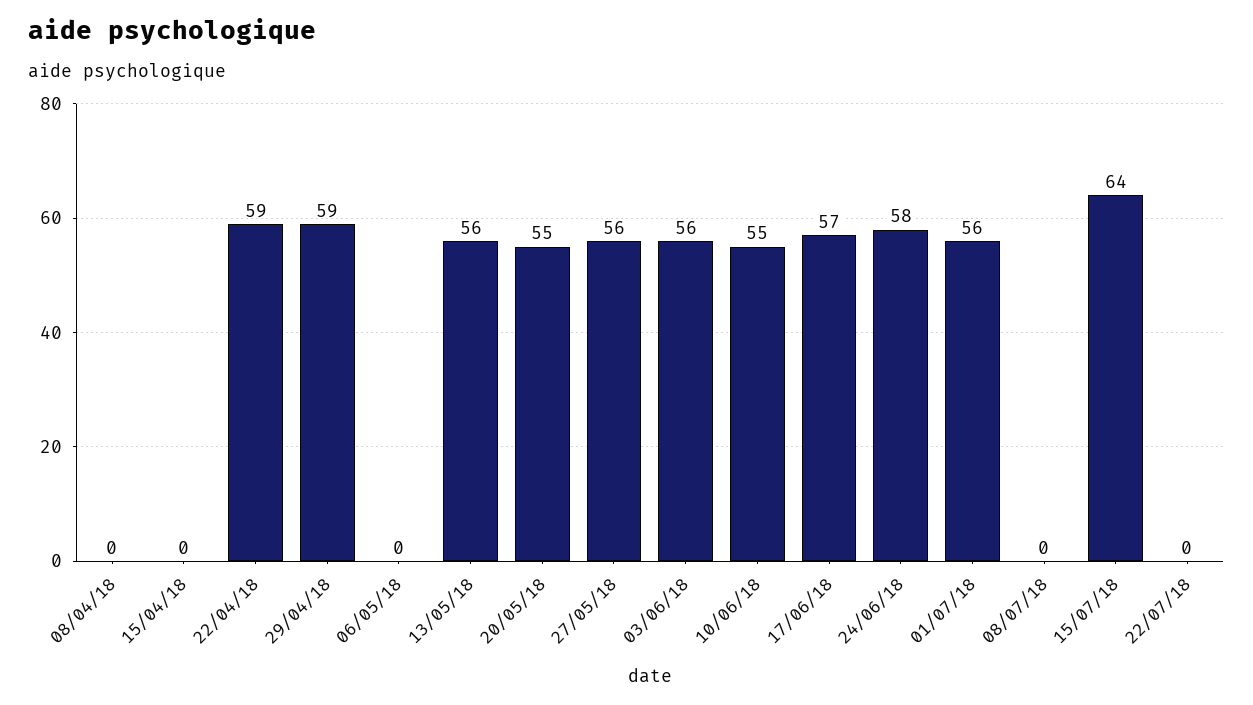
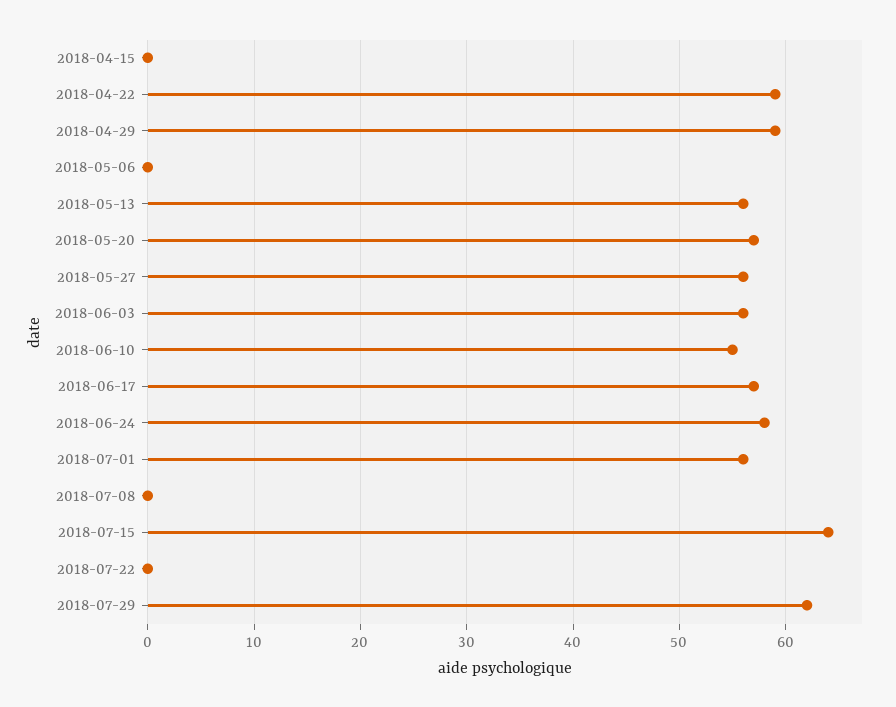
08/04/18: 0 -> none
20/05/18: 55 -> 57
2018-07-29: none -> 62

